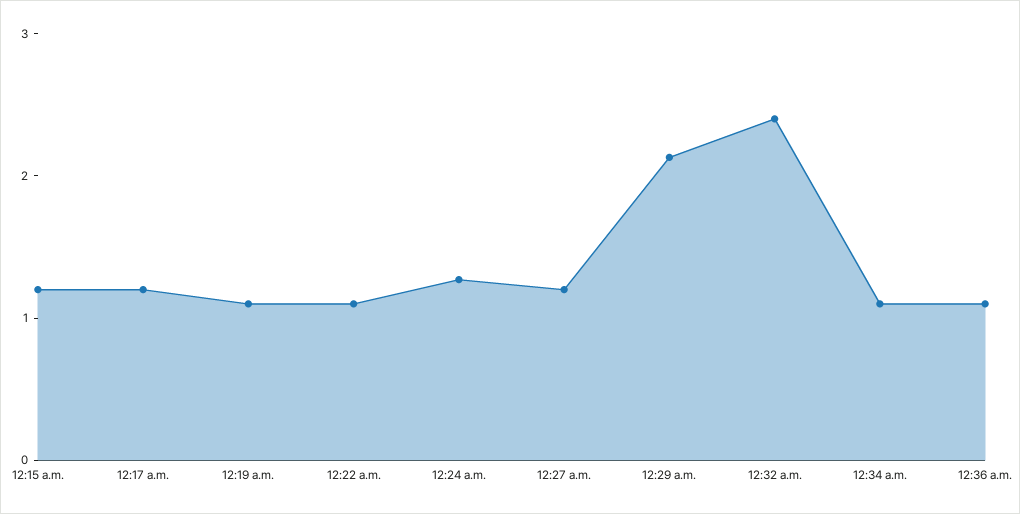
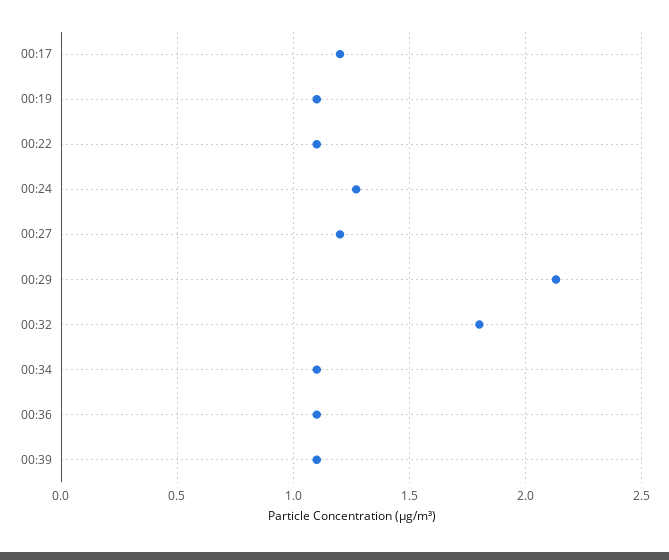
12:15 a.m.: 1.2 -> none
12:32 a.m.: 2.4 -> 1.8
00:39: none -> 1.1

